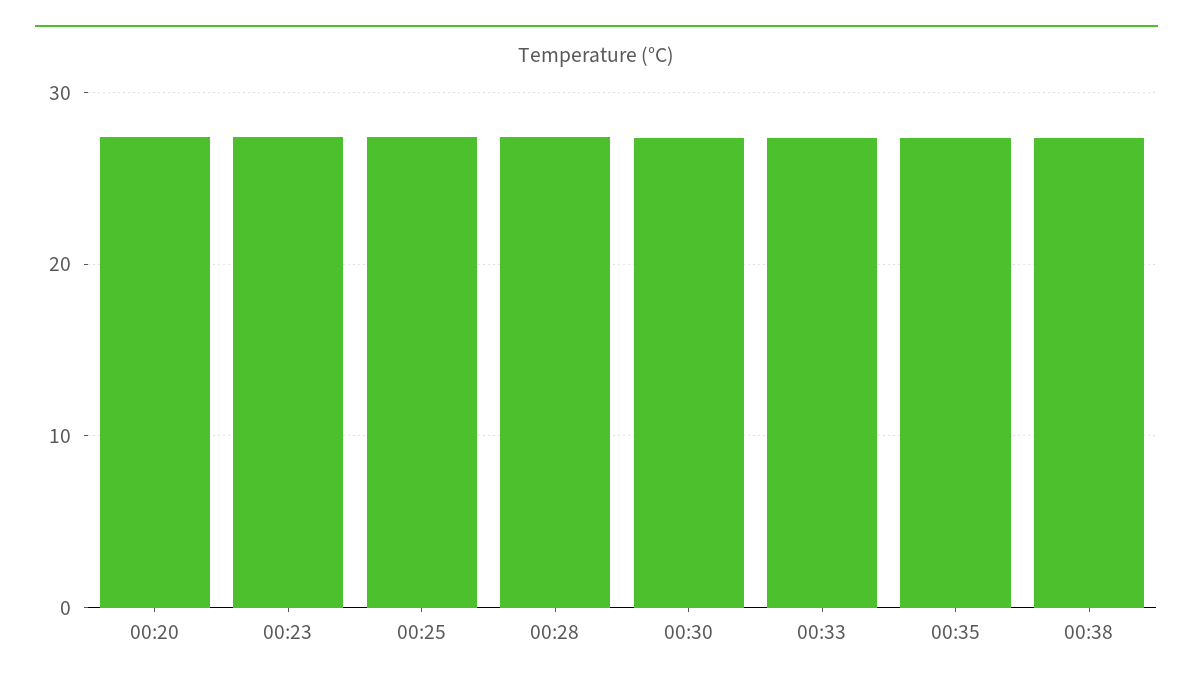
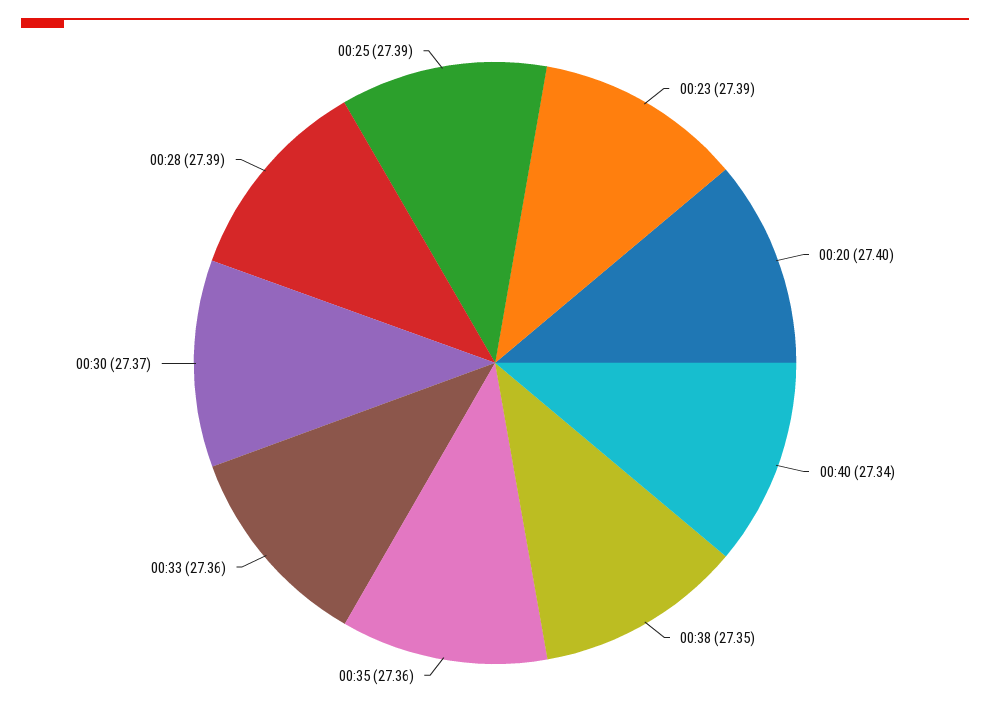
00:40: none -> 27.34

